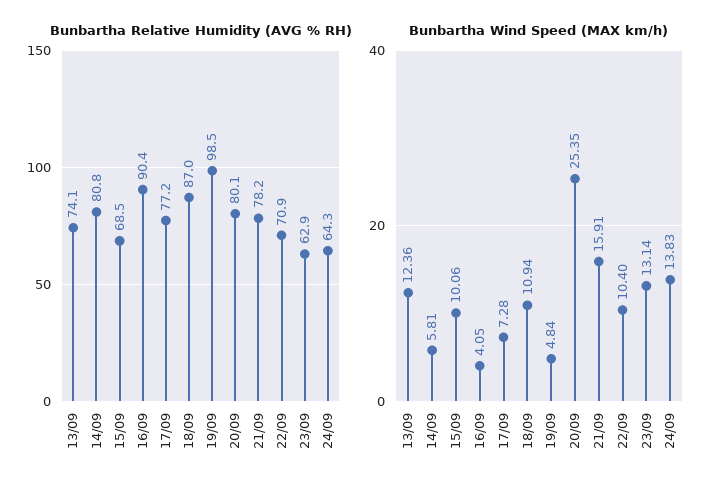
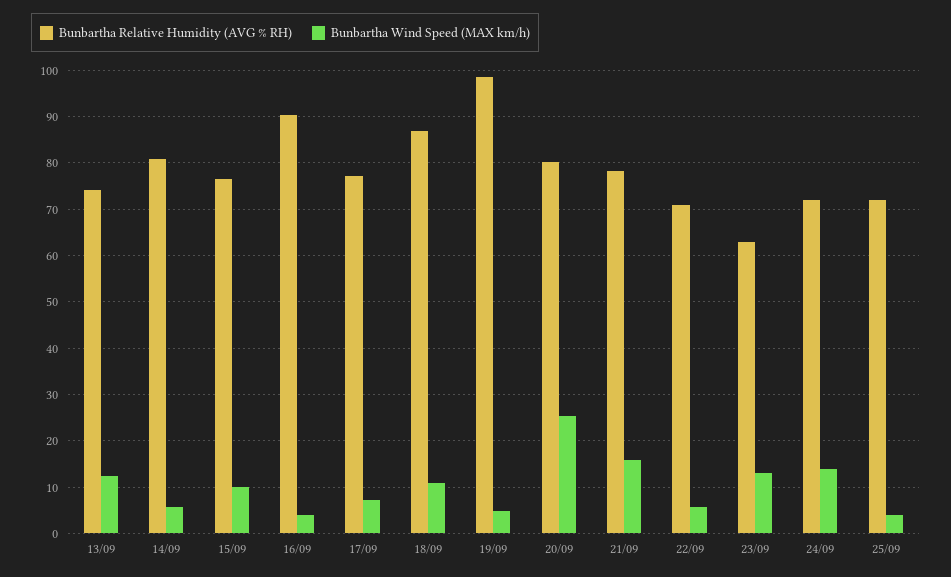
Bunbartha Relative Humidity (AVG % RH), 15/09: 68.5 -> 76
Bunbartha Relative Humidity (AVG % RH), 24/09: 64.3 -> 72
Bunbartha Wind Speed (MAX km/h), 22/09: 10.4 -> 6
Bunbartha Relative Humidity (AVG % RH), 25/09: none -> 72
Bunbartha Wind Speed (MAX km/h), 25/09: none -> 4

